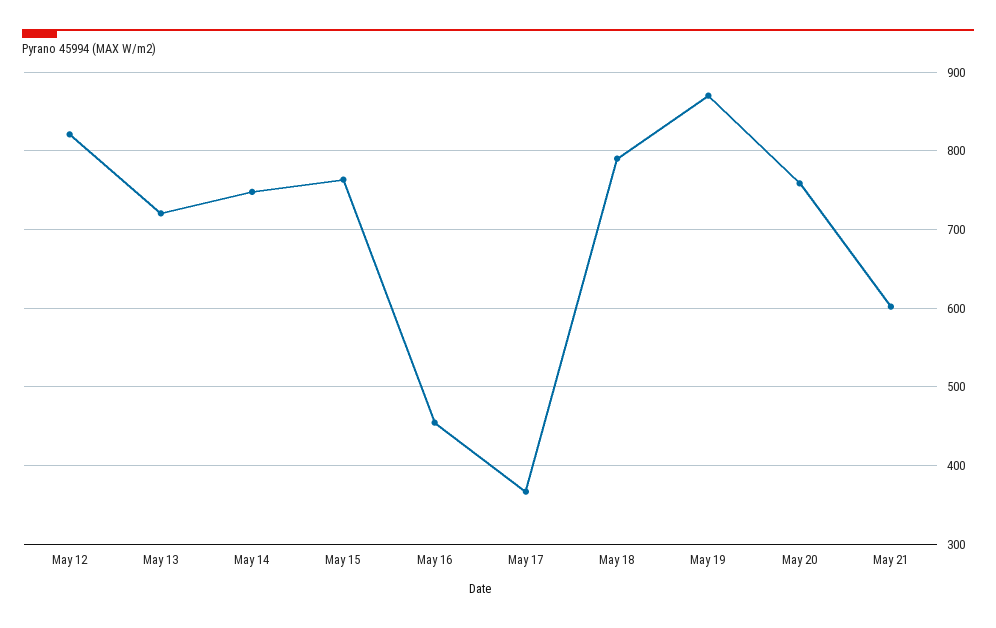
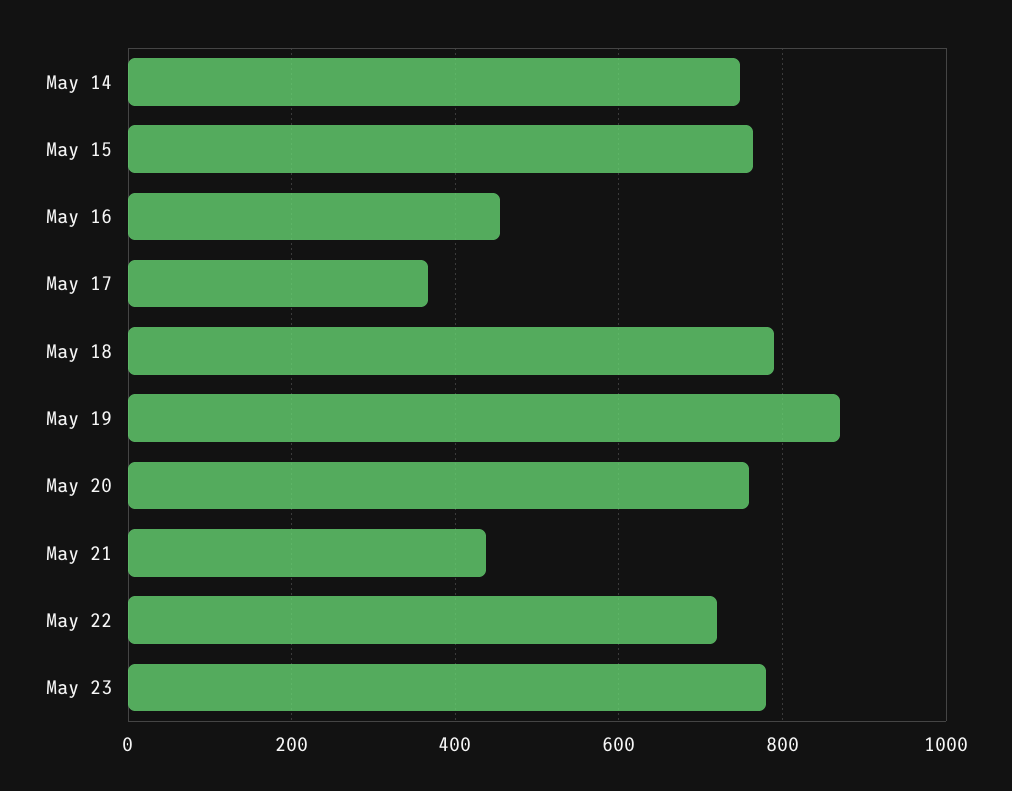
May 12: 820 -> none
May 13: 720 -> none
May 21: 600 -> 440
May 22: none -> 720
May 23: none -> 780

